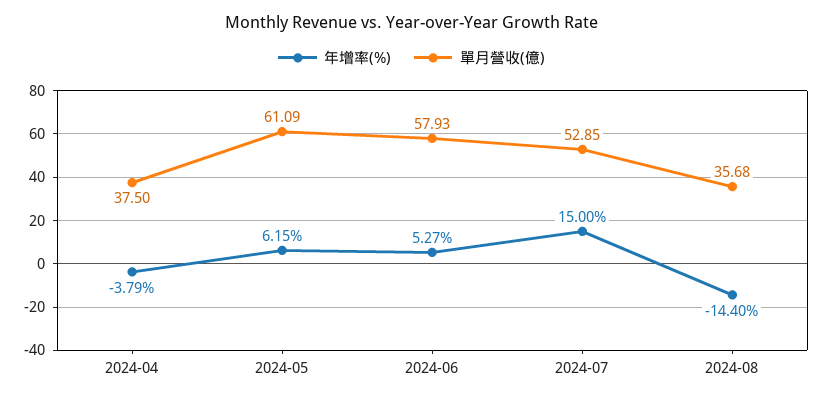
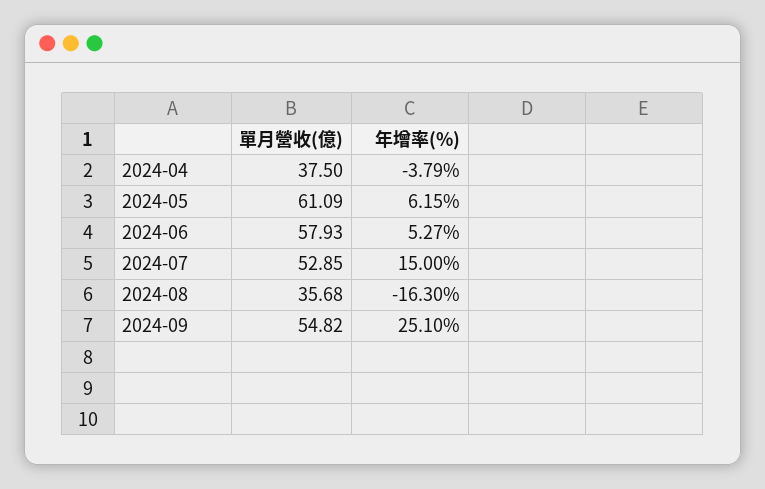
年增率(%), 2024-08: -14.4 -> -16.3
單月營收(億), 2024-09: none -> 54.82
年增率(%), 2024-09: none -> 25.1

